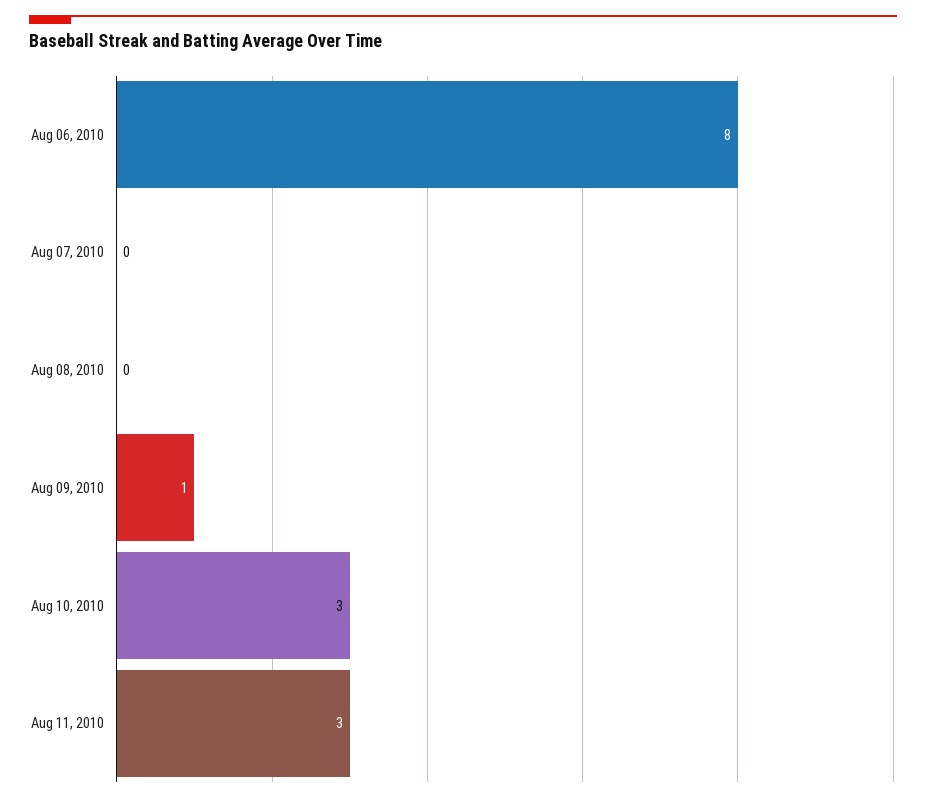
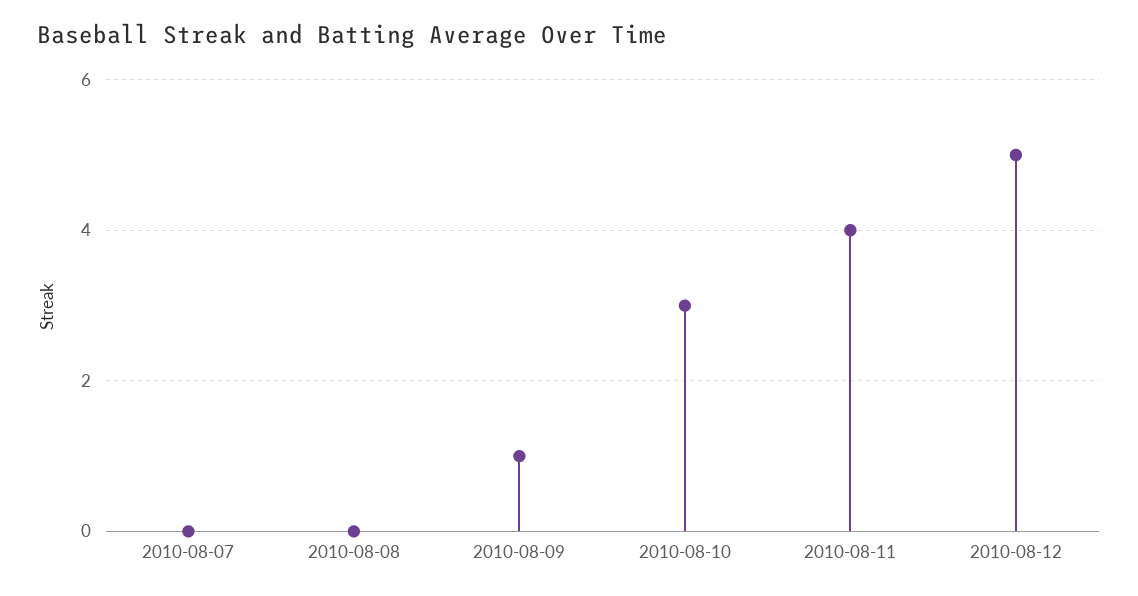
Aug 06, 2010: 8 -> none
Aug 11, 2010: 3 -> 4
2010-08-12: none -> 5

